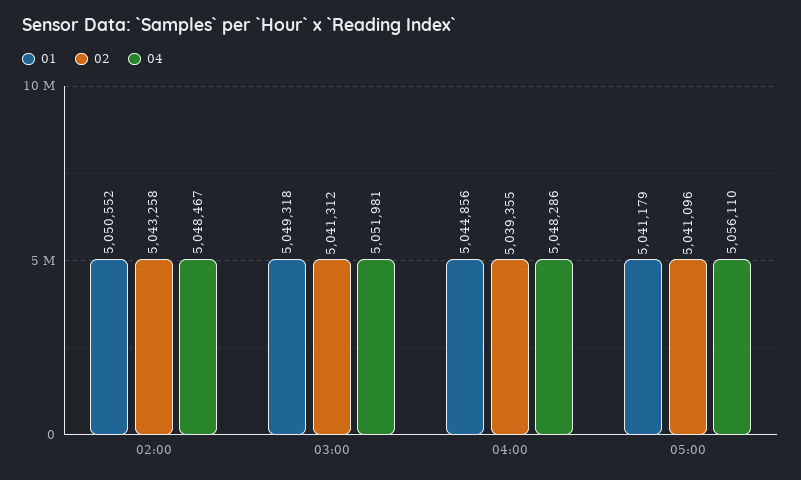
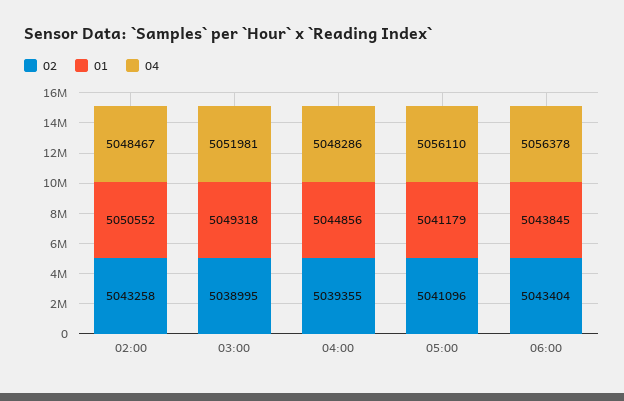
02, 03:00: 5041312 -> 5038995
02, 06:00: none -> 5043404
01, 06:00: none -> 5043845
04, 06:00: none -> 5056378

